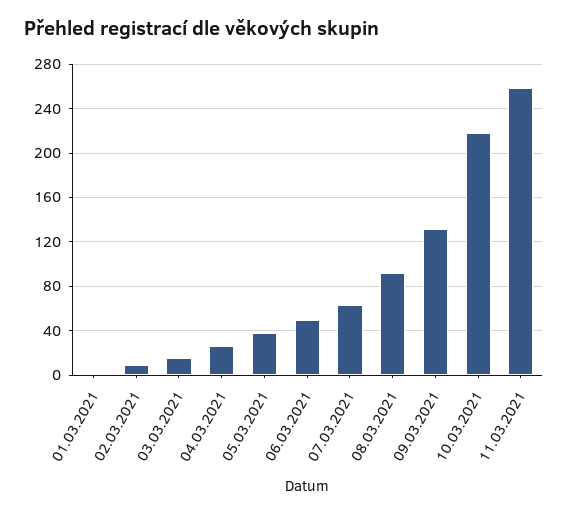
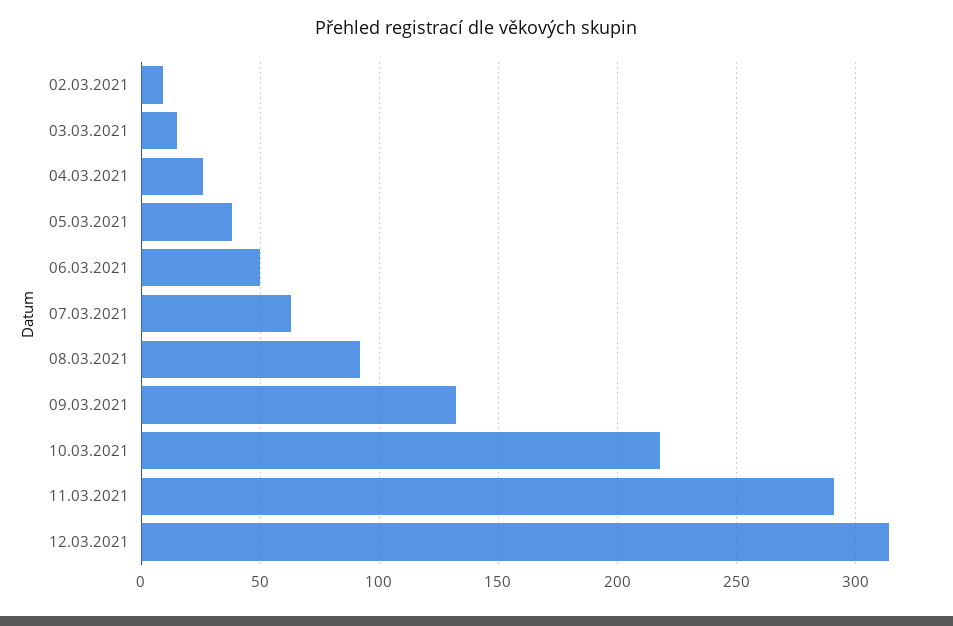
01.03.2021: 0 -> none
11.03.2021: 260 -> 290
12.03.2021: none -> 315

